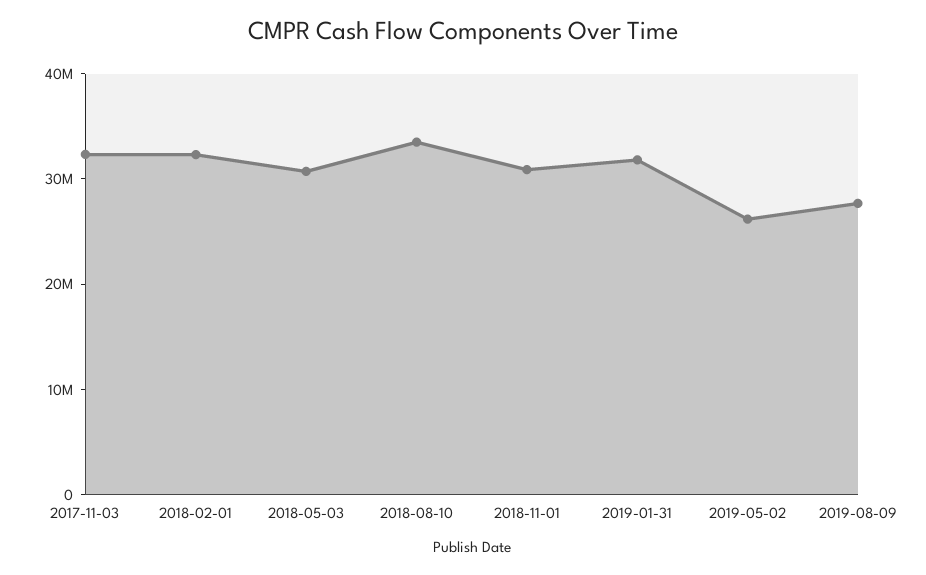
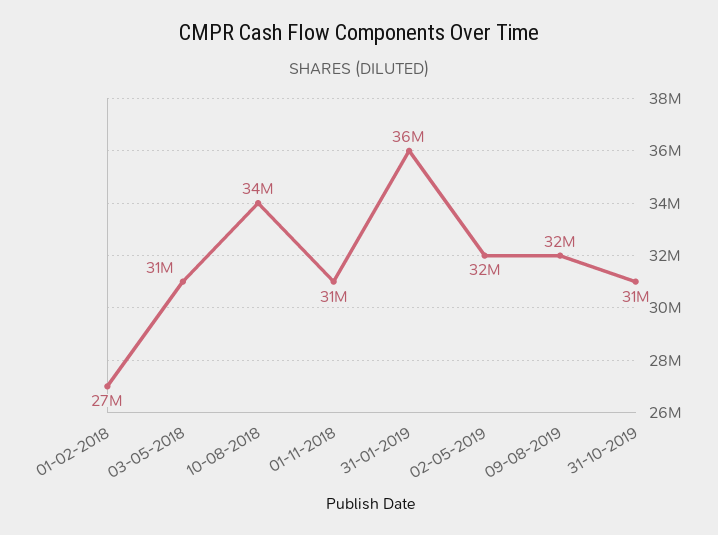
2017-11-03: 32000000 -> none
2018-02-01: 32000000 -> 27000000
2019-01-31: 32000000 -> 36000000
2019-05-02: 26000000 -> 32000000
2019-08-09: 28000000 -> 32000000
31-10-2019: none -> 31000000

